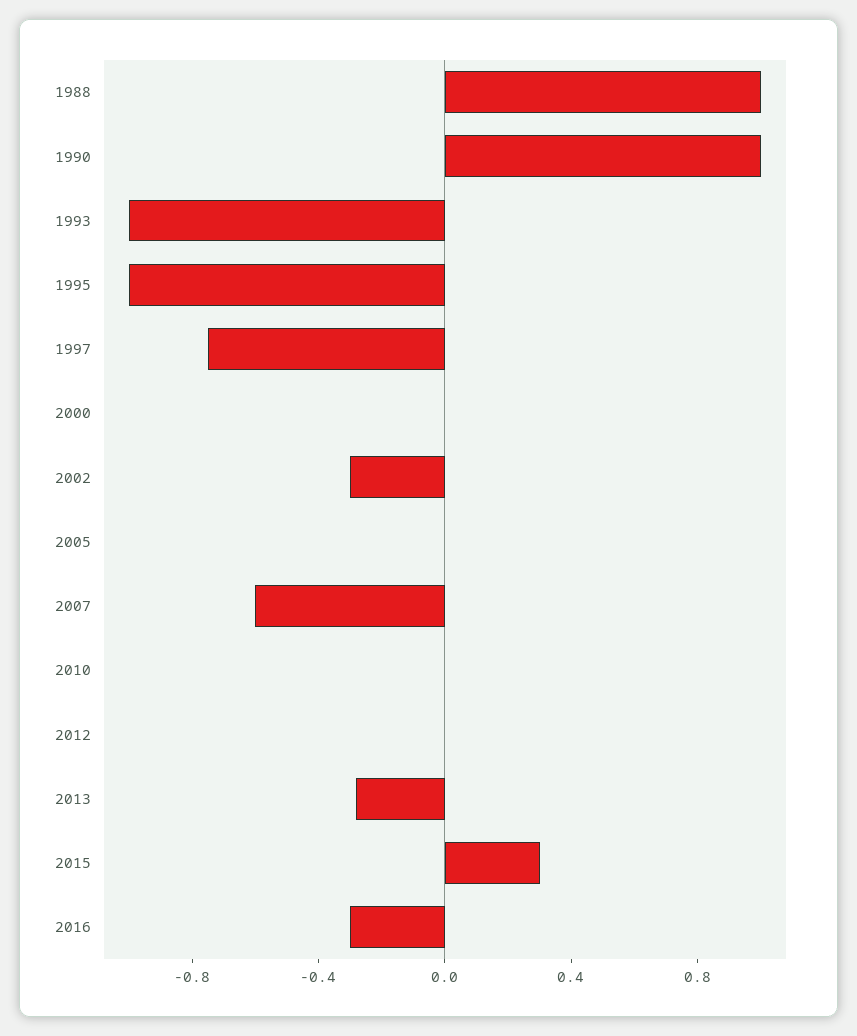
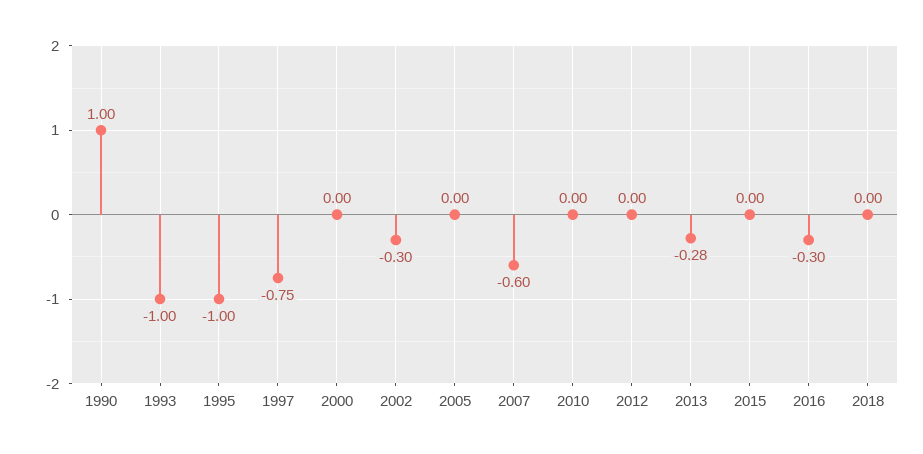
1988: 1 -> none
2015: 0.3 -> 0
2018: none -> 0

